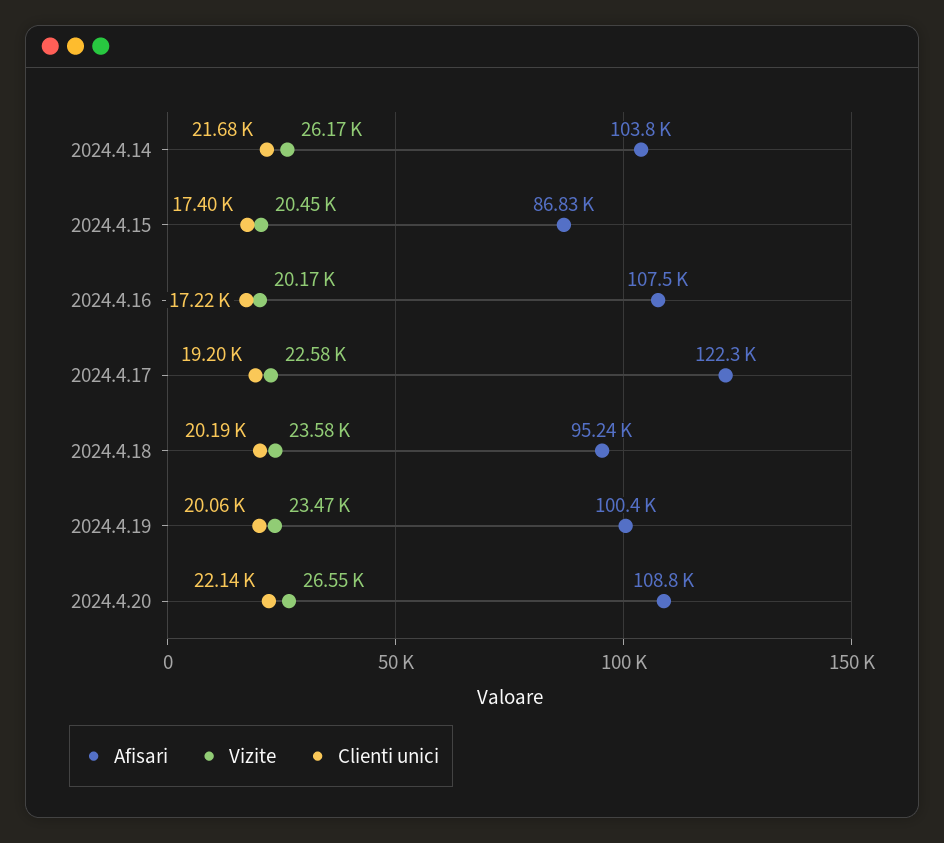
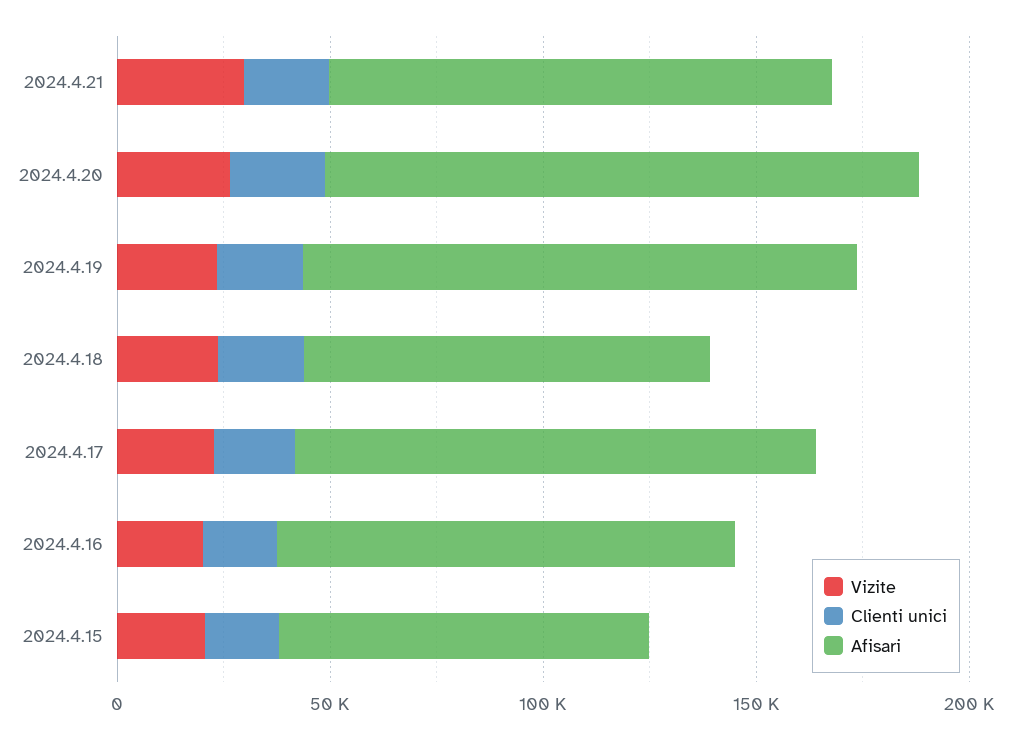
Afisari, 2024.4.14: 103800 -> none
Vizite, 2024.4.14: 26170 -> none
Clienti unici, 2024.4.14: 21680 -> none
Afisari, 2024.4.19: 100400 -> 130000
Afisari, 2024.4.20: 108800 -> 140000
Vizite, 2024.4.21: none -> 30000
Clienti unici, 2024.4.21: none -> 20000
Afisari, 2024.4.21: none -> 120000

